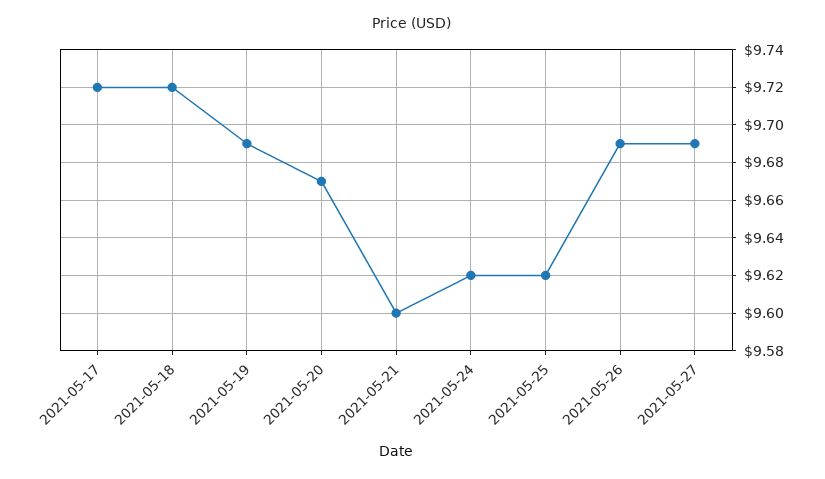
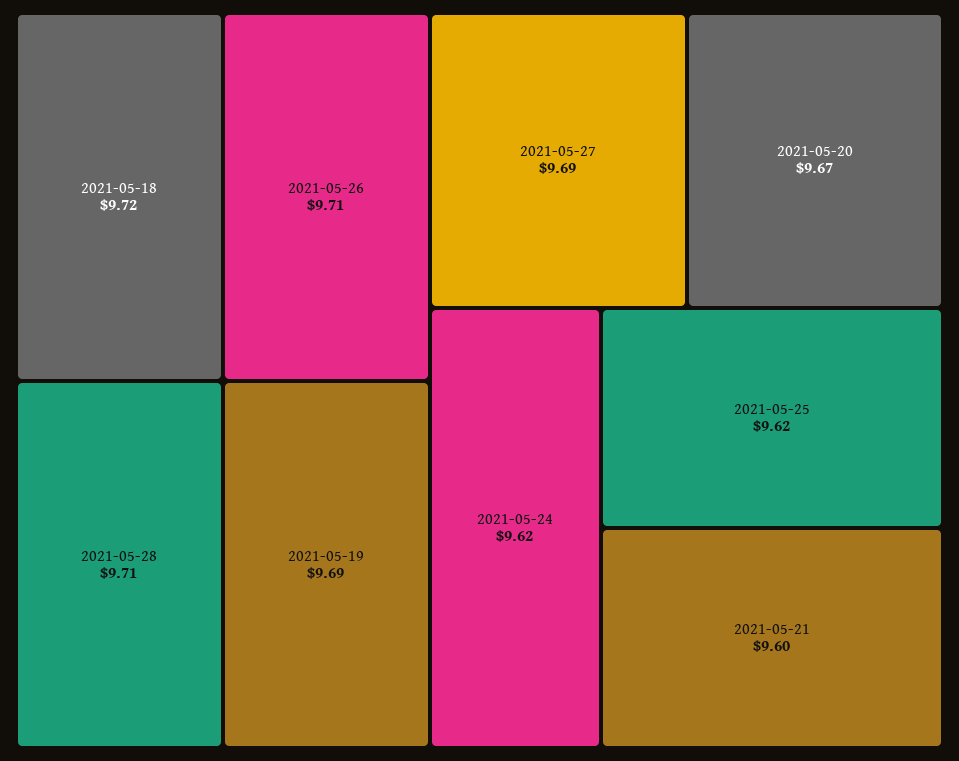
2021-05-17: 9.72 -> none
2021-05-26: 9.69 -> 9.71
2021-05-28: none -> 9.71

